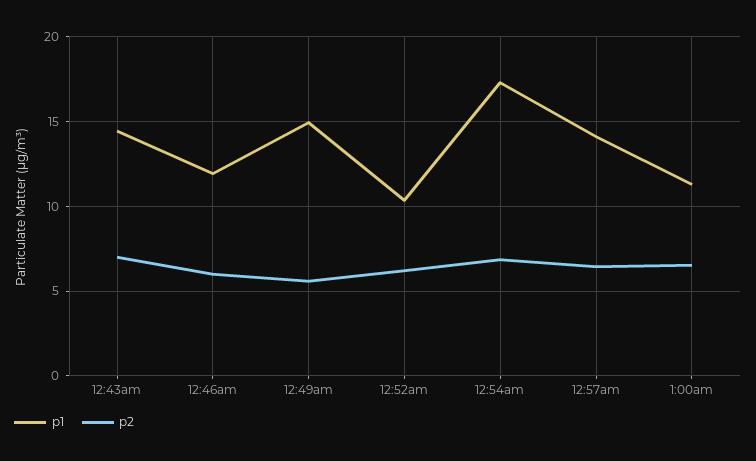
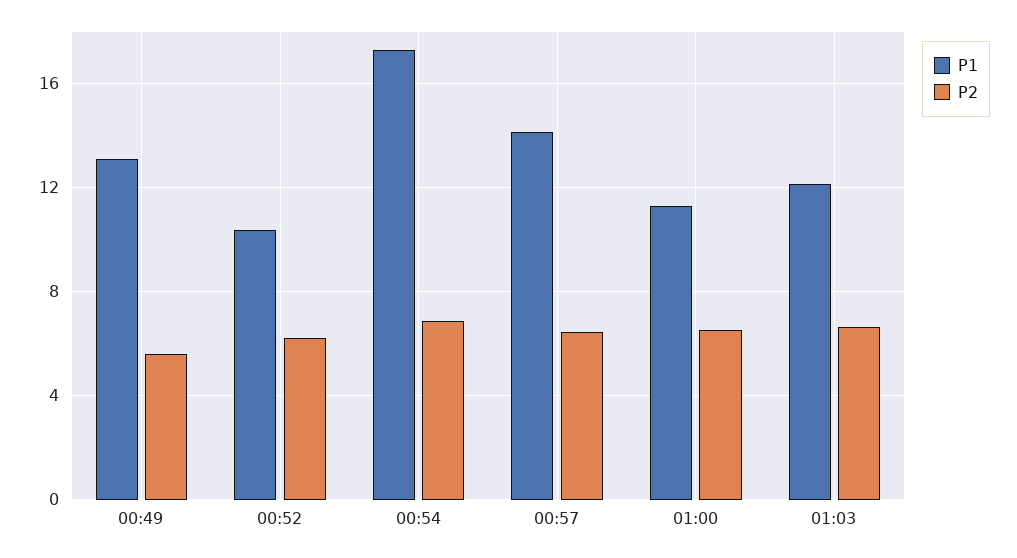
p1, 12:43am: 14.5 -> none
p2, 12:43am: 7 -> none
p1, 12:46am: 12 -> none
p2, 12:46am: 6 -> none
p1, 12:49am: 15 -> 13
p1, 01:03: none -> 12
p2, 01:03: none -> 6.5

